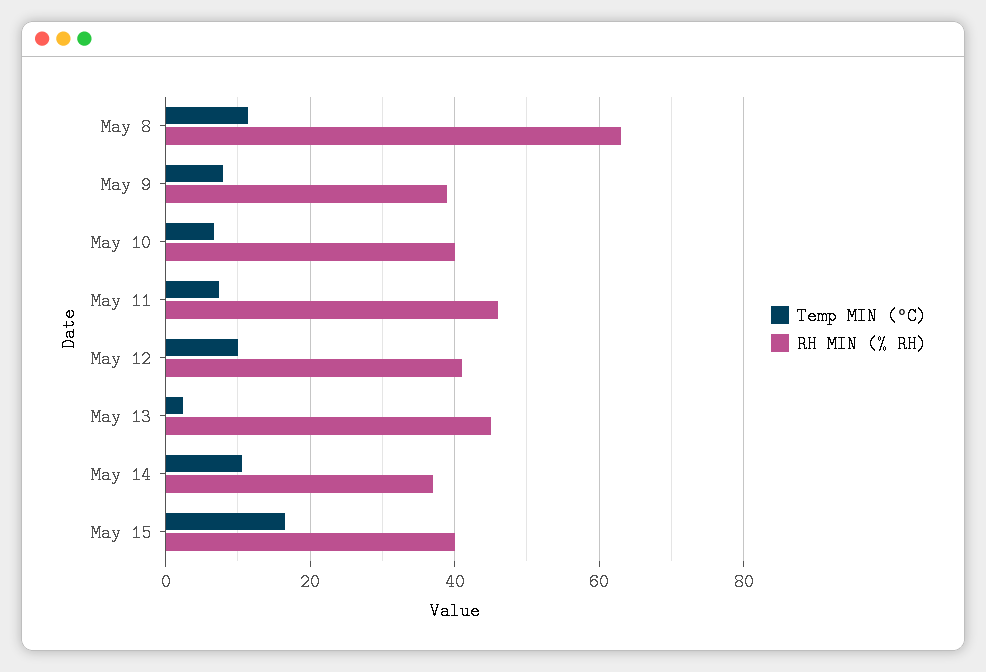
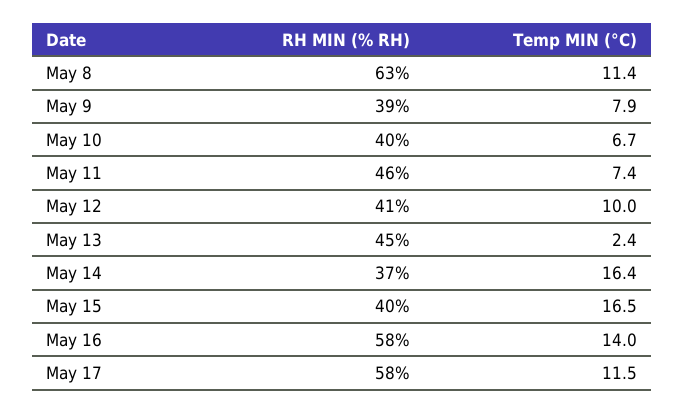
Temp MIN (°C), May 14: 10 -> 16.4
RH MIN (% RH), May 16: none -> 58
Temp MIN (°C), May 16: none -> 14
RH MIN (% RH), May 17: none -> 58
Temp MIN (°C), May 17: none -> 11.5

